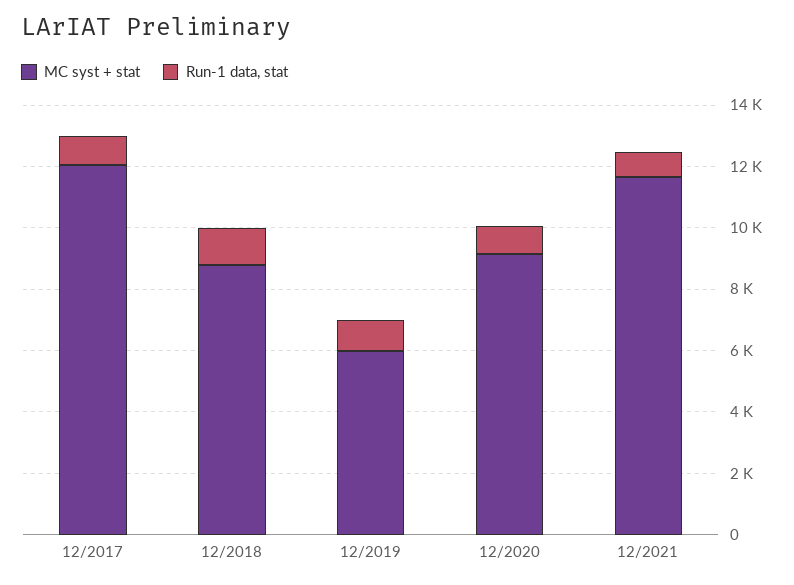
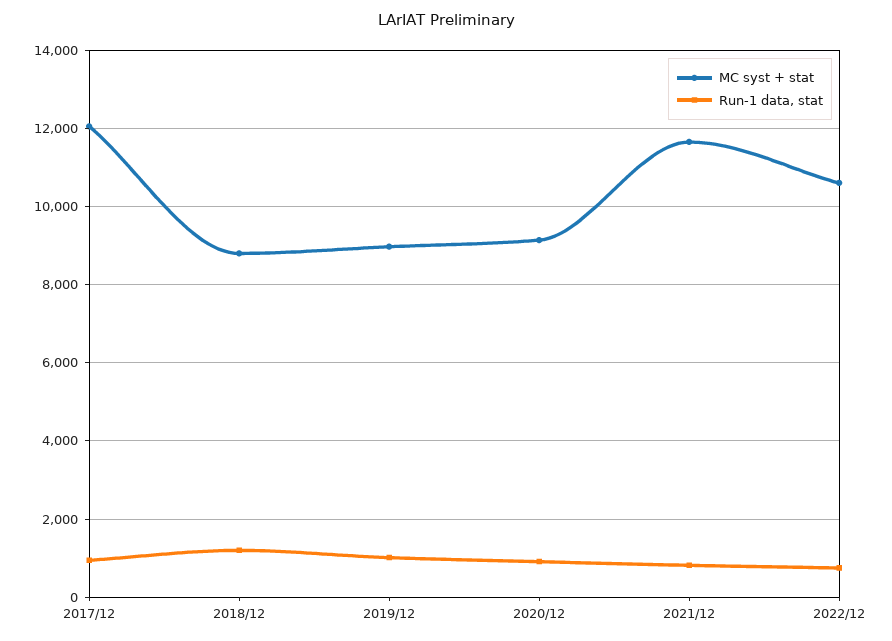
MC syst + stat, 12/2019: 6000 -> 9000
MC syst + stat, 2022/12: none -> 10600
Run-1 data, stat, 2022/12: none -> 800

